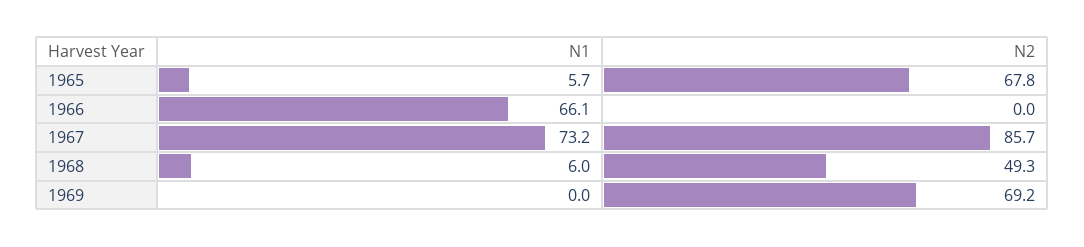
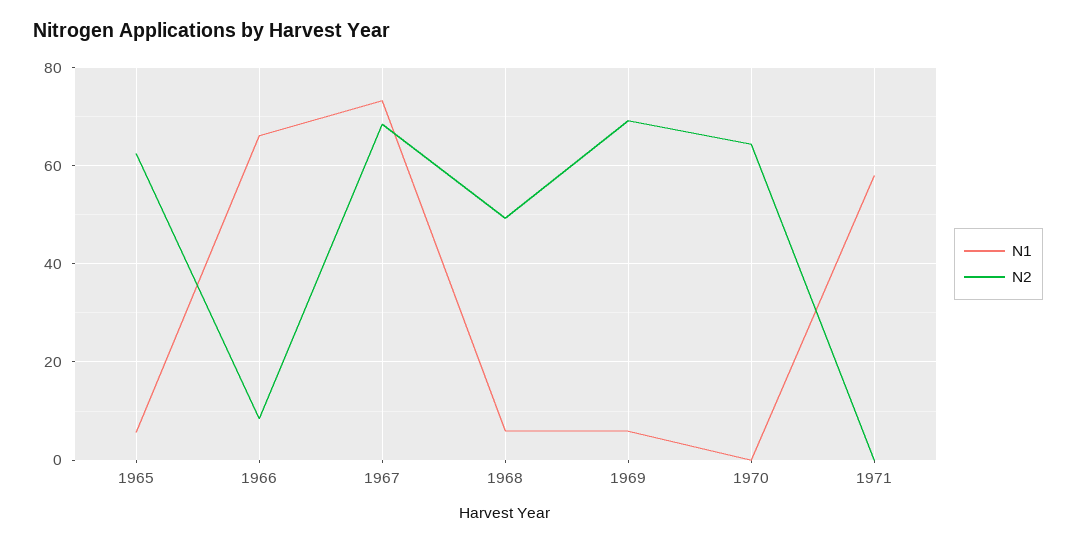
N2, 1965: 67.8 -> 62
N2, 1966: 0 -> 8
N2, 1967: 85.7 -> 68
N1, 1969: 0 -> 6
N1, 1970: none -> 0
N2, 1970: none -> 64
N1, 1971: none -> 58
N2, 1971: none -> 0

